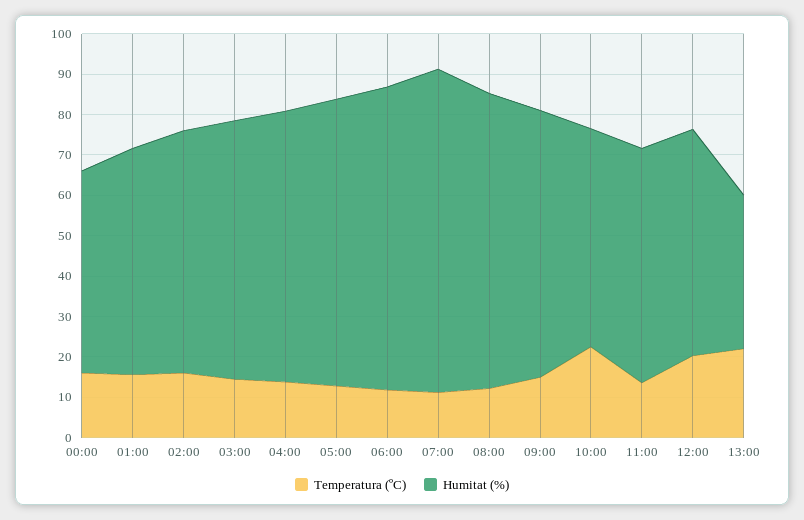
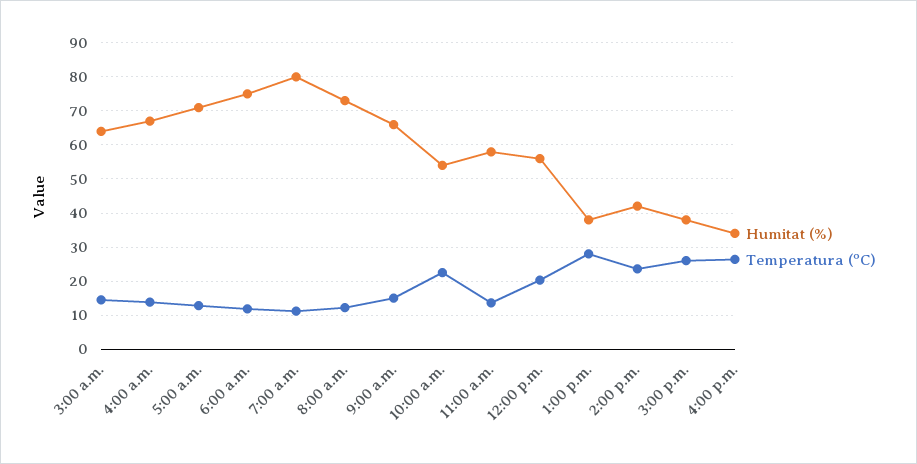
Temperatura (ºC), 00:00: 16 -> none
Humitat (%), 00:00: 50 -> none
Temperatura (ºC), 01:00: 16 -> none
Humitat (%), 01:00: 56 -> none
Temperatura (ºC), 02:00: 16 -> none
Humitat (%), 02:00: 60 -> none
Temperatura (ºC), 13:00: 22 -> 28
Humitat (%), 2:00 p.m.: none -> 42
Temperatura (ºC), 2:00 p.m.: none -> 24
Humitat (%), 3:00 p.m.: none -> 38
Temperatura (ºC), 3:00 p.m.: none -> 26
Humitat (%), 4:00 p.m.: none -> 34
Temperatura (ºC), 4:00 p.m.: none -> 26

